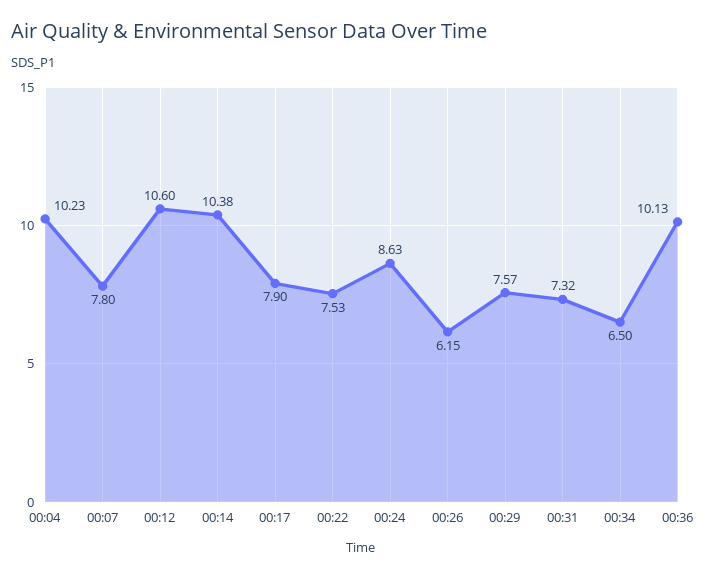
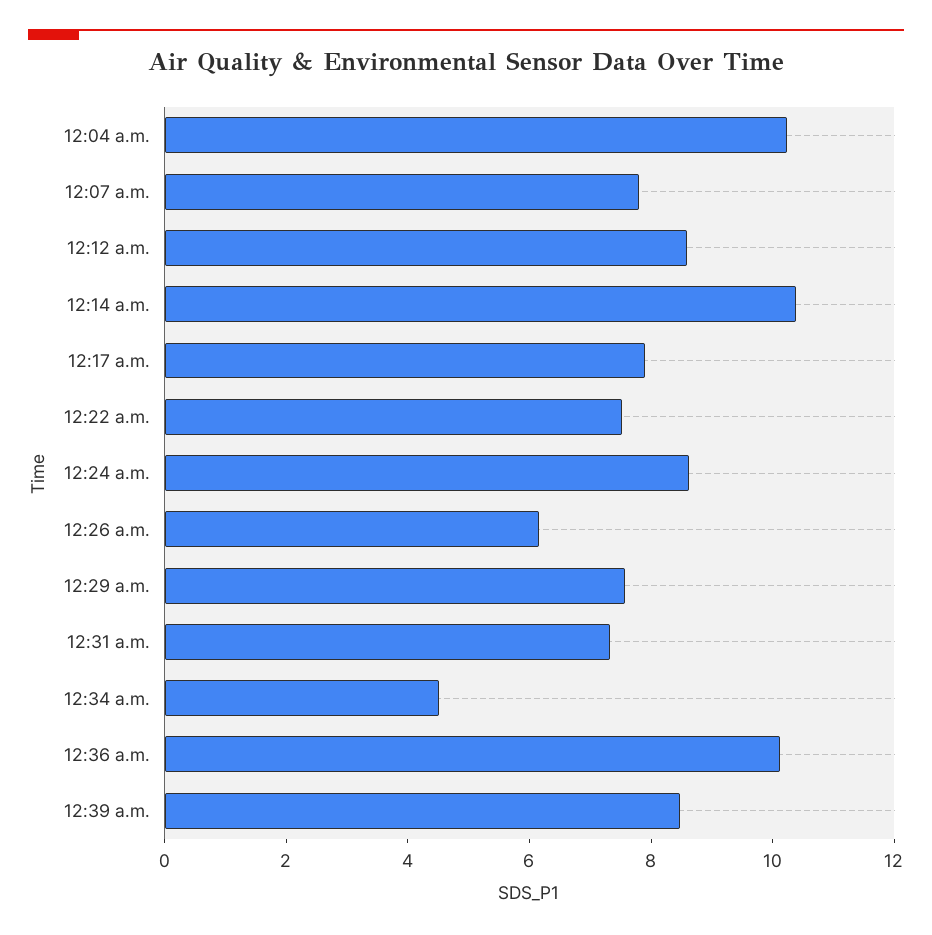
00:12: 10.6 -> 8.5
00:34: 6.5 -> 4.5
12:39 a.m.: none -> 8.5

